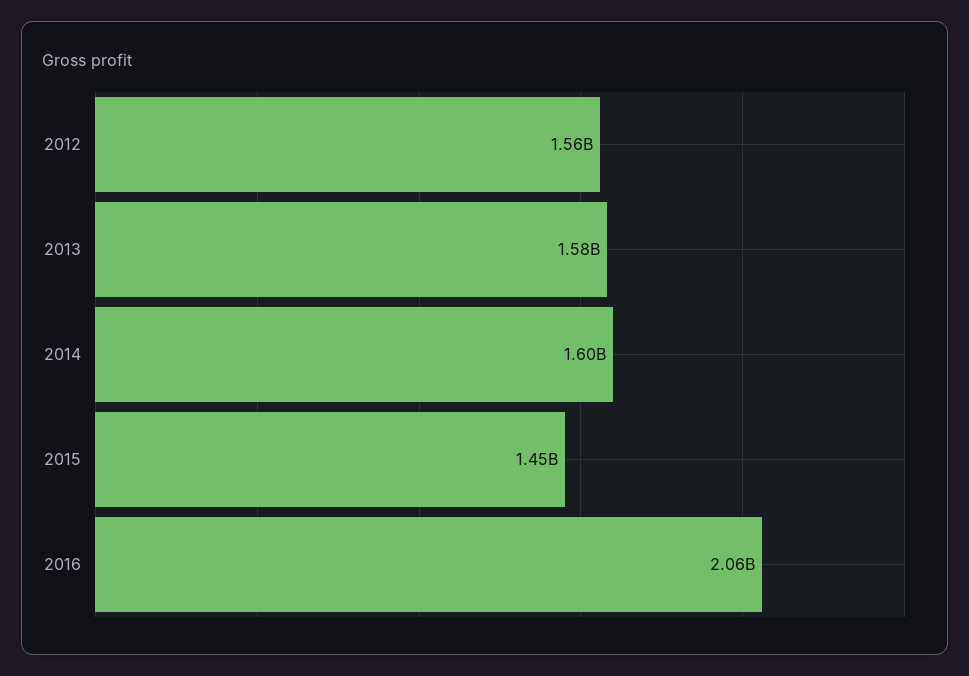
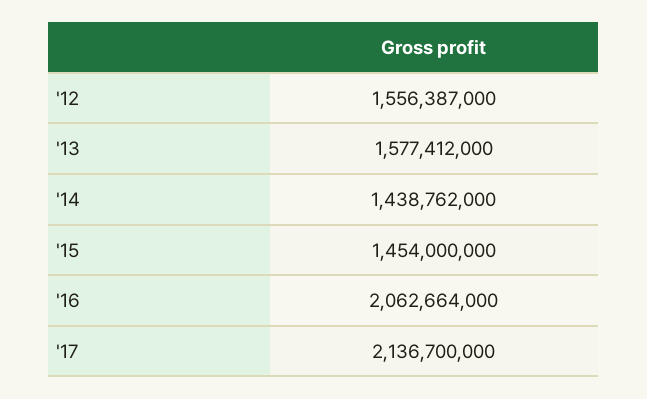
2014: 1600000000 -> 1438762000
'17: none -> 2136700000

